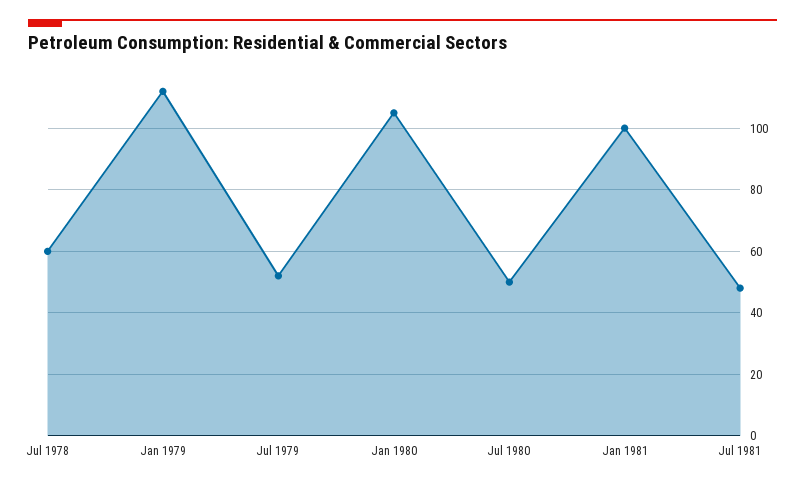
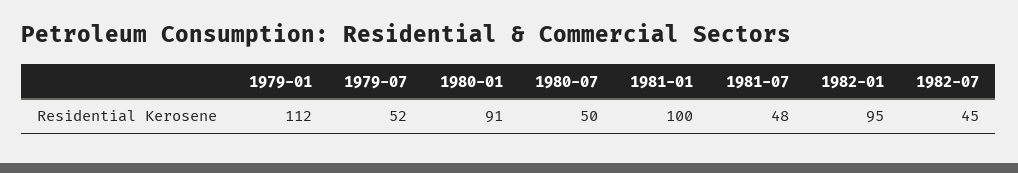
Jul 1978: 60 -> none
Jan 1980: 105 -> 91
1982-01: none -> 95
1982-07: none -> 45

